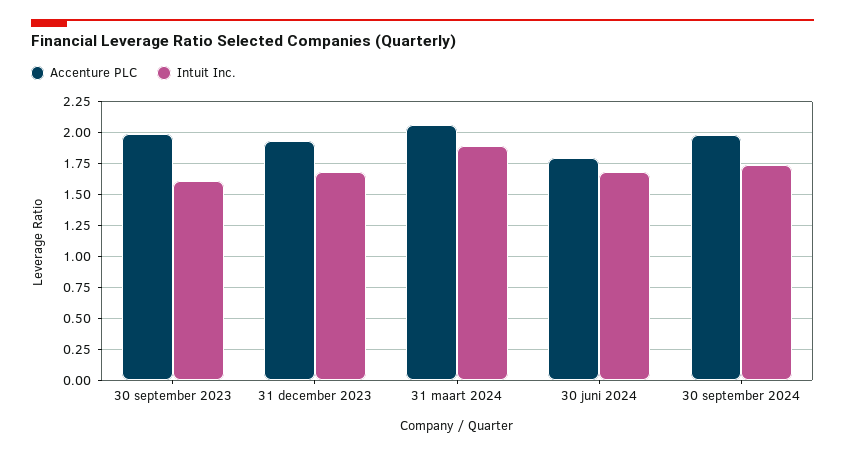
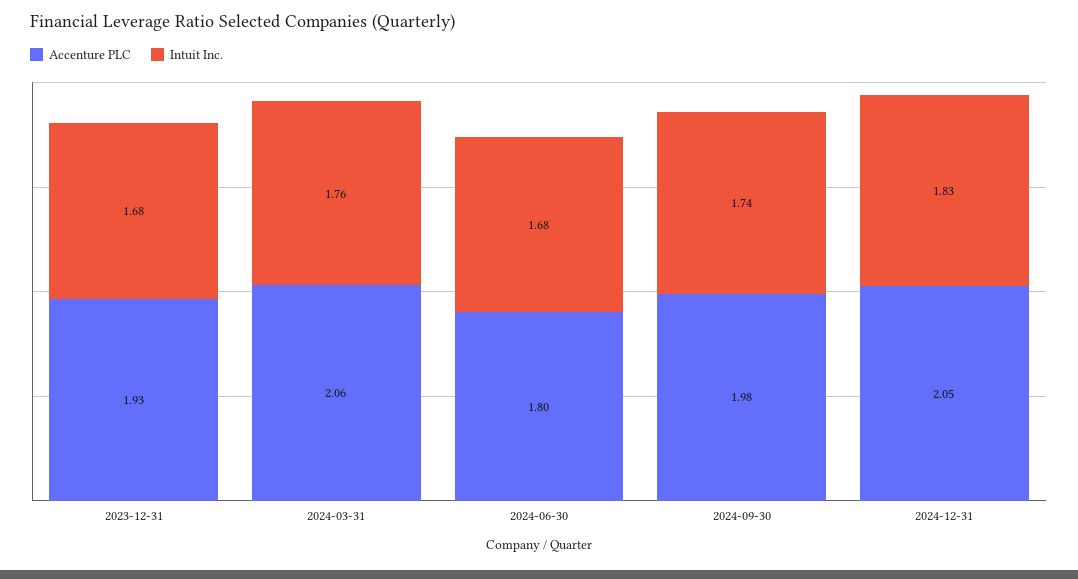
Accenture PLC, 30 september 2023: 2 -> none
Intuit Inc., 30 september 2023: 1.6 -> none
Intuit Inc., 31 maart 2024: 1.9 -> 1.76
Accenture PLC, 2024-12-31: none -> 2.05
Intuit Inc., 2024-12-31: none -> 1.83

